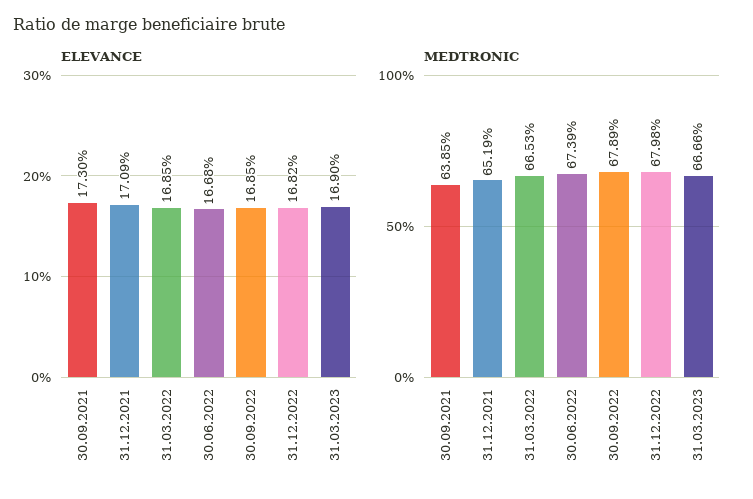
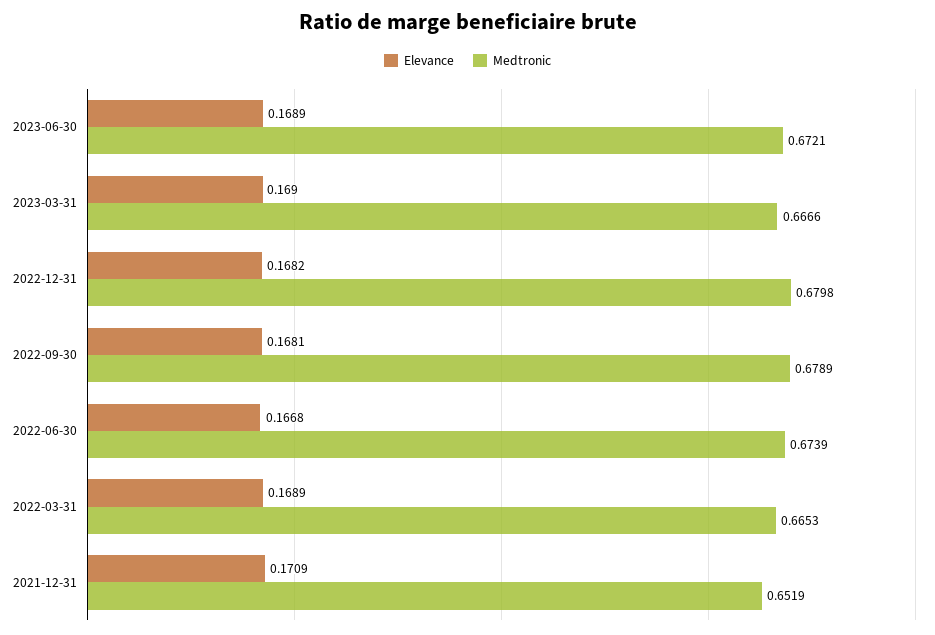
ELEVANCE, 30.09.2021: 0.173 -> none
ELEVANCE, 31.03.2022: 0.1685 -> 0.1689
ELEVANCE, 30.09.2022: 0.1685 -> 0.1681
MEDTRONIC, 30.09.2021: 0.6385 -> none
ELEVANCE, 2023-06-30: none -> 0.1689
MEDTRONIC, 2023-06-30: none -> 0.6721

